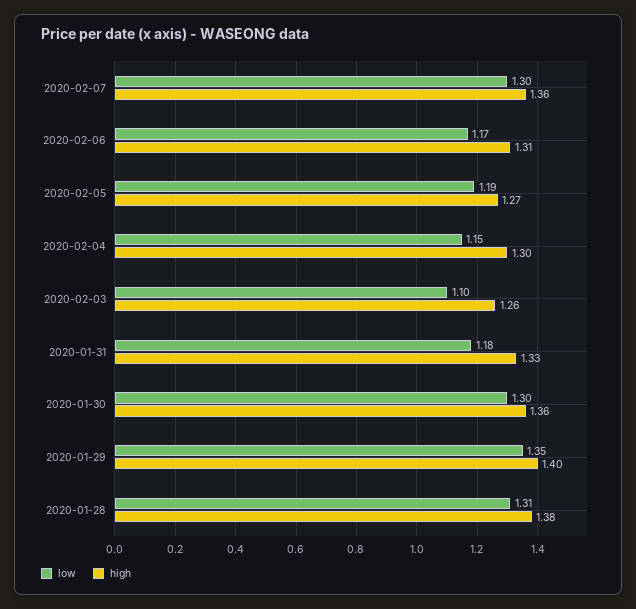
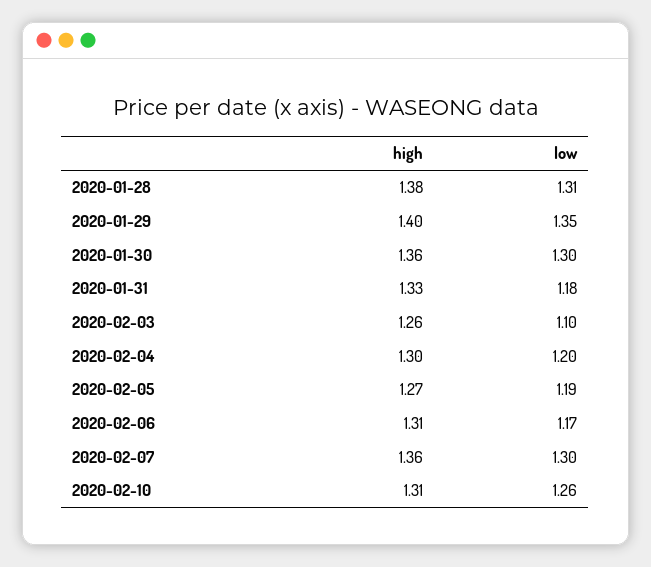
low, 2020-02-04: 1.15 -> 1.2
high, 2020-02-10: none -> 1.31
low, 2020-02-10: none -> 1.26

